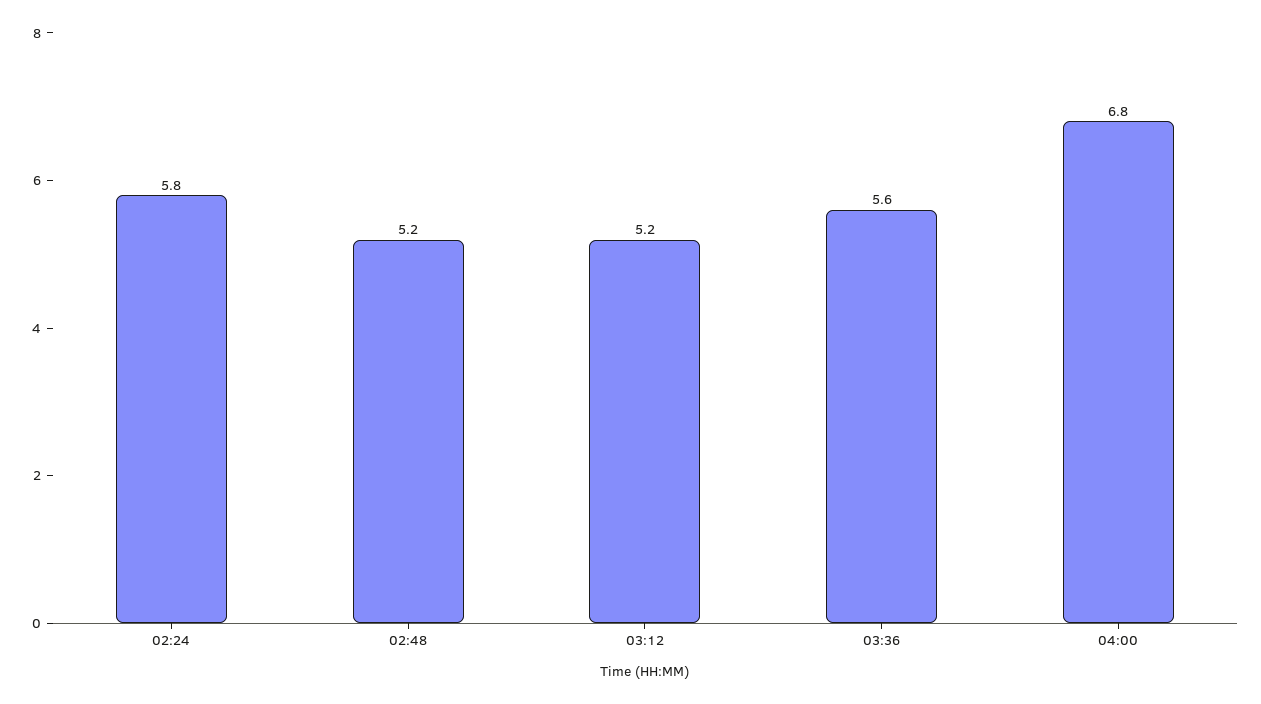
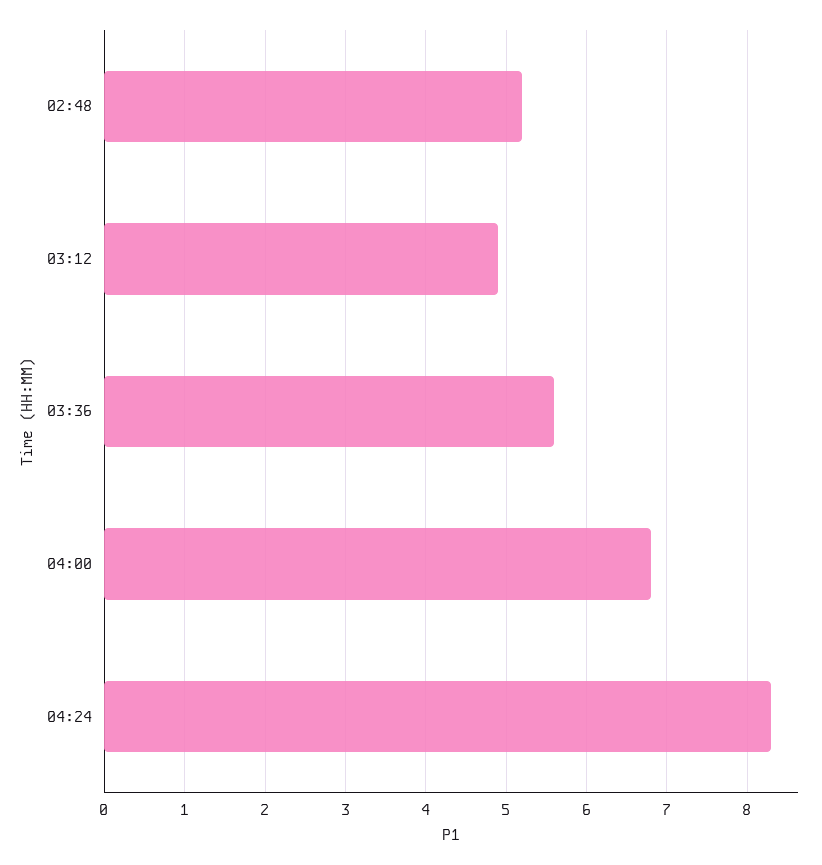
02:24: 5.8 -> none
03:12: 5.2 -> 4.9
04:24: none -> 8.3

